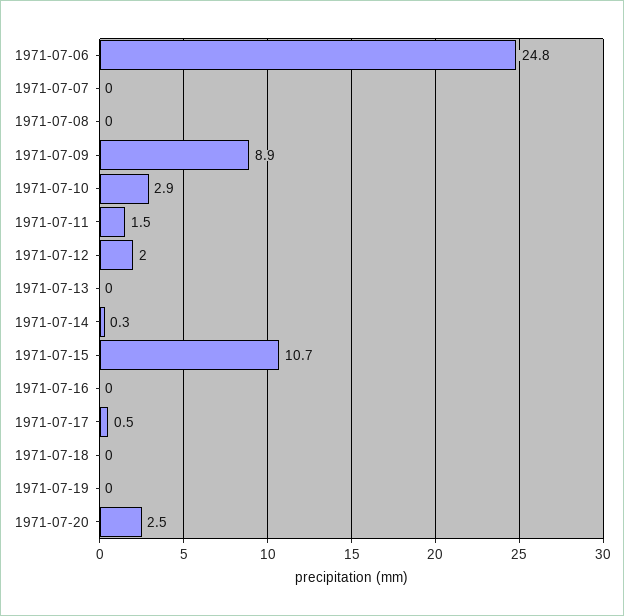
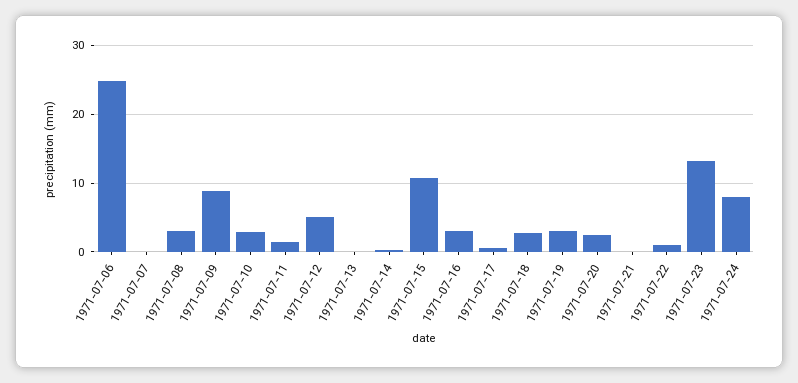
1971-07-08: 0 -> 3
1971-07-12: 2 -> 5
1971-07-16: 0 -> 3
1971-07-18: 0 -> 3
1971-07-19: 0 -> 3
1971-07-21: none -> 0
1971-07-22: none -> 1
1971-07-23: none -> 13
1971-07-24: none -> 8

